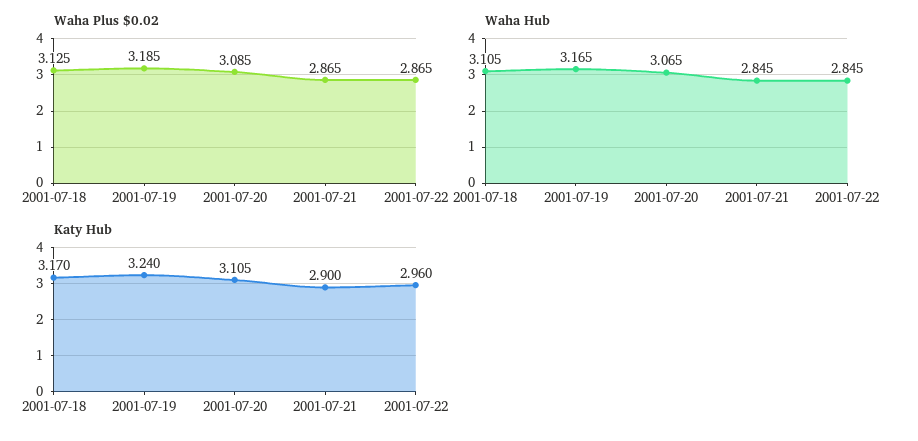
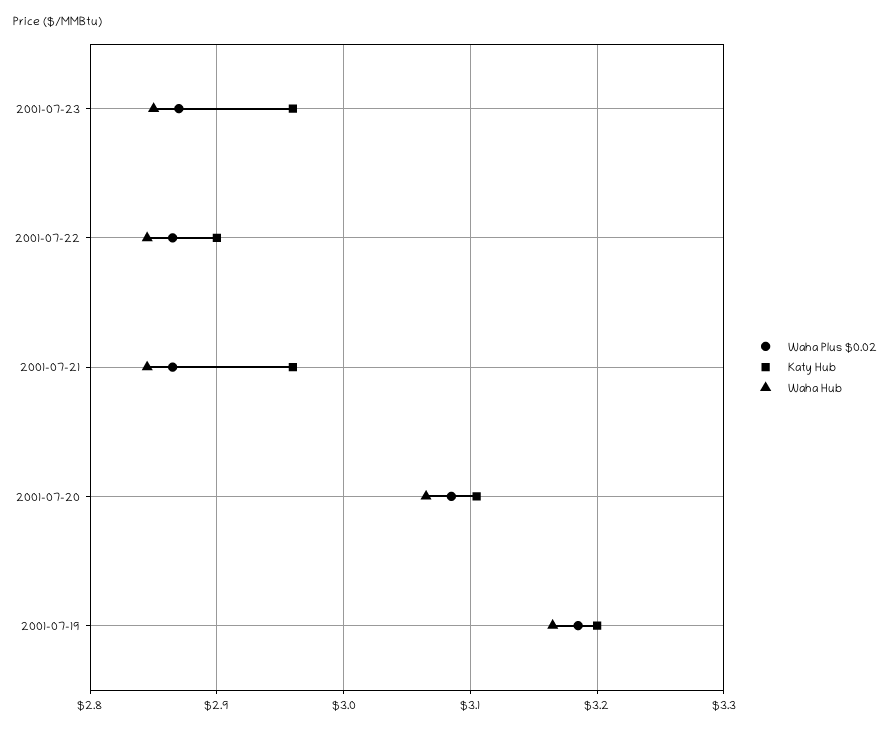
Waha Plus $0.02, 2001-07-18: 3.125 -> none
Waha Hub, 2001-07-18: 3.105 -> none
Katy Hub, 2001-07-18: 3.17 -> none
Katy Hub, 2001-07-19: 3.24 -> 3.2
Katy Hub, 2001-07-21: 2.9 -> 2.96
Katy Hub, 2001-07-22: 2.96 -> 2.9
Waha Plus $0.02, 2001-07-23: none -> 2.87
Katy Hub, 2001-07-23: none -> 2.96
Waha Hub, 2001-07-23: none -> 2.85

